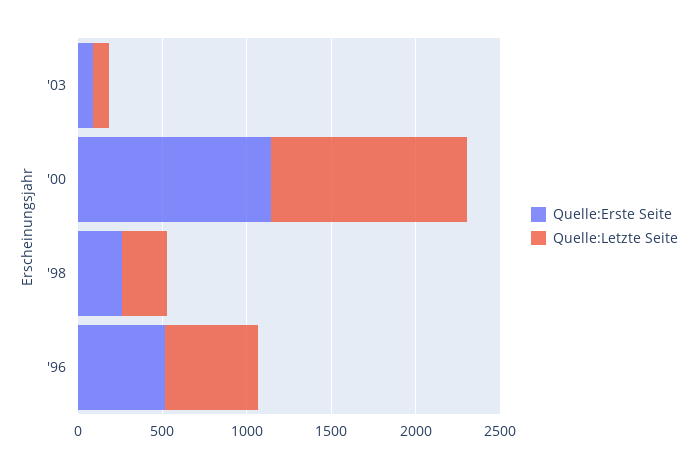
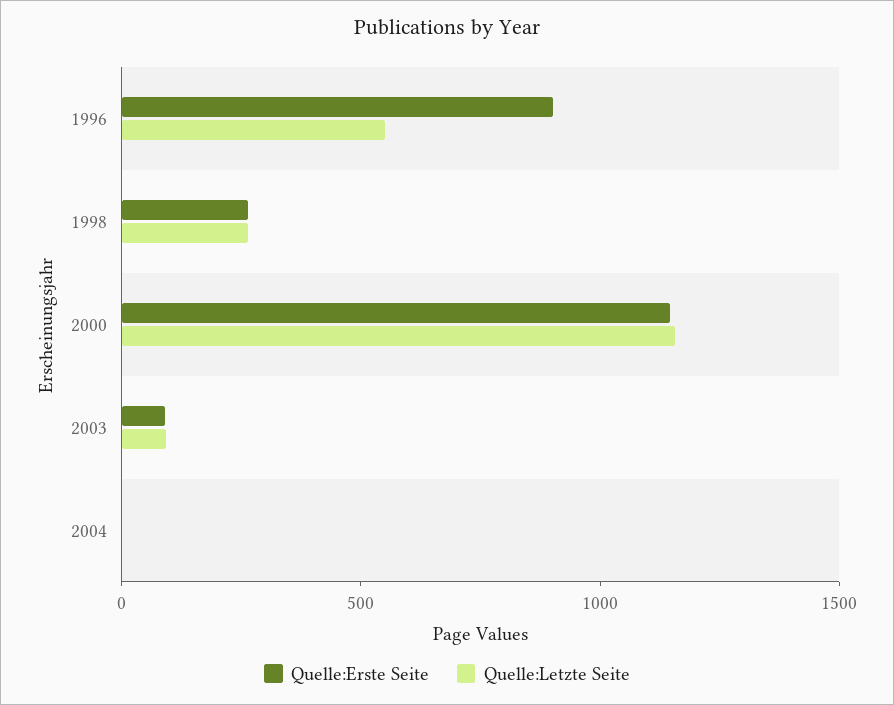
Quelle:Erste Seite, '96: 500 -> 900
Quelle:Erste Seite, 2004: none -> 0
Quelle:Letzte Seite, 2004: none -> 0

